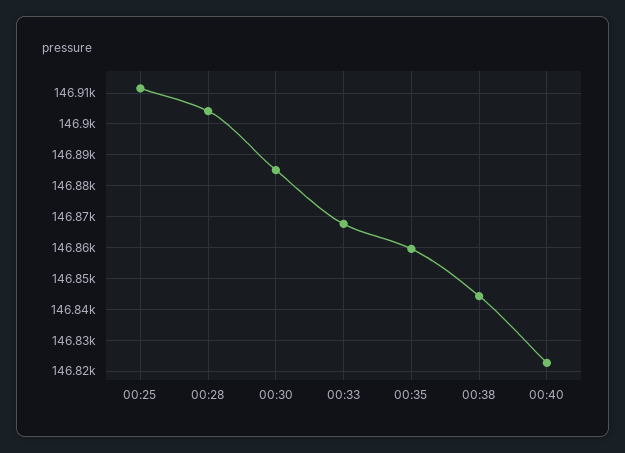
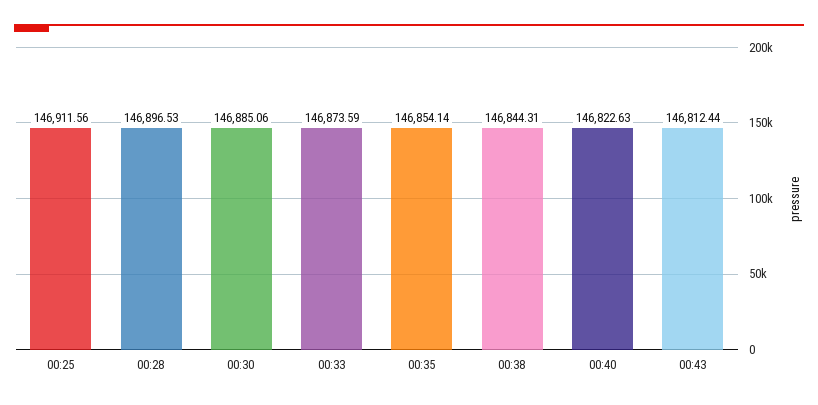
00:28: 146904 -> 146896.53
00:33: 146868 -> 146873.59
00:35: 146860 -> 146854.14
00:43: none -> 146812.44

